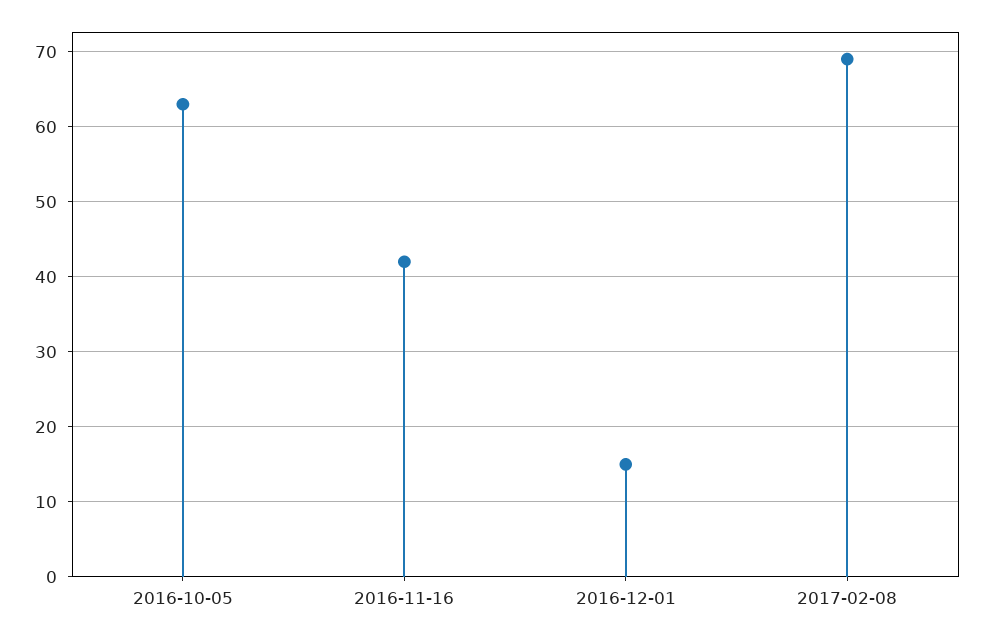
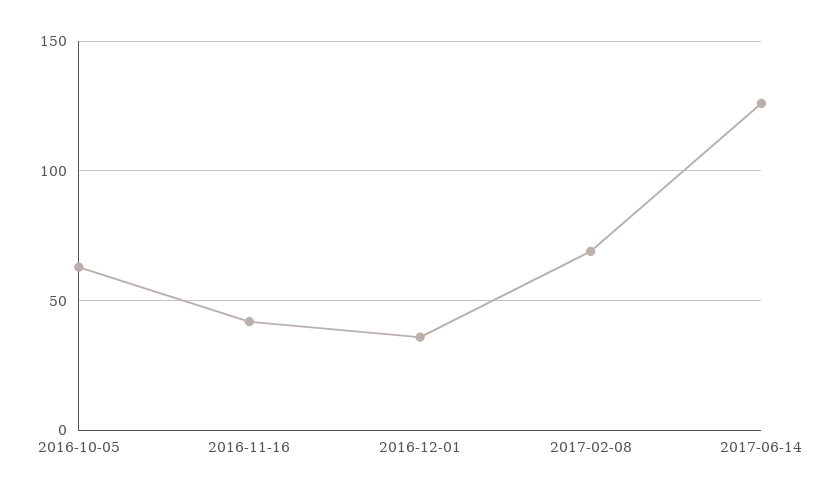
2016-12-01: 15 -> 35
2017-06-14: none -> 125

